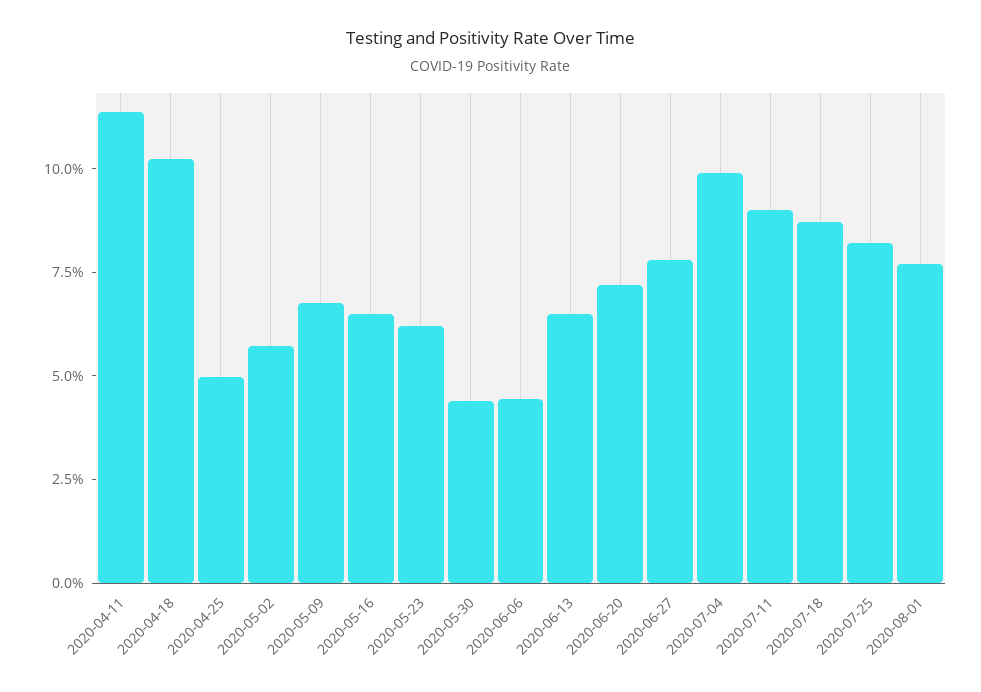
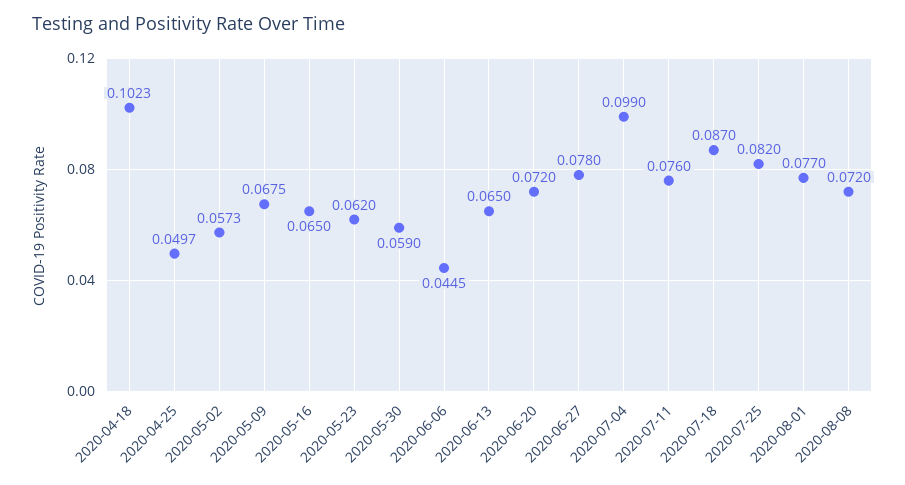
2020-04-11: 0.115 -> none
2020-05-30: 0.045 -> 0.059
2020-07-11: 0.09 -> 0.076
2020-08-08: none -> 0.072

